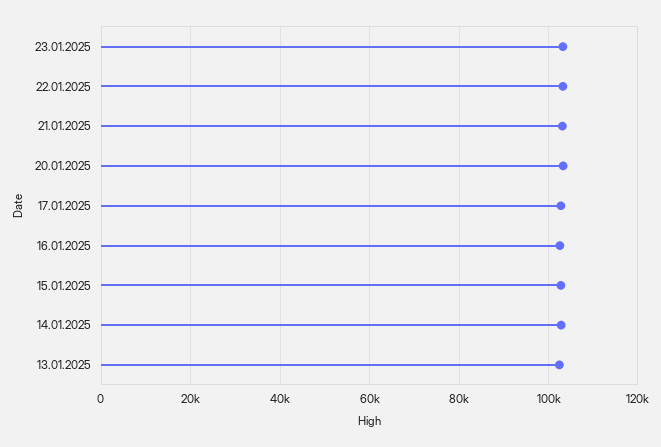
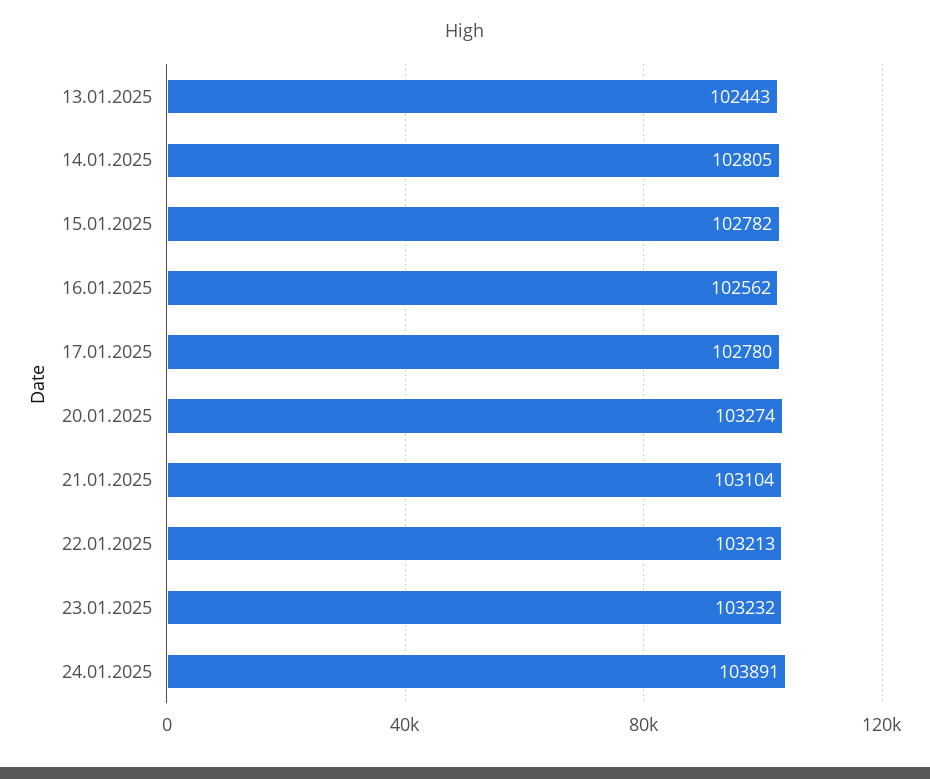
24.01.2025: none -> 103891

